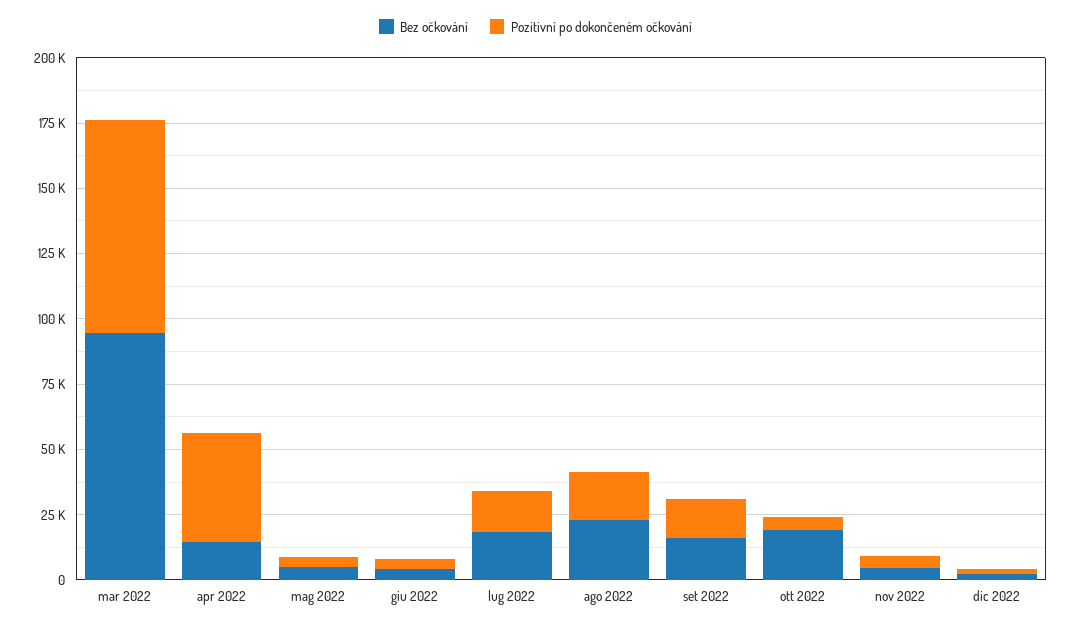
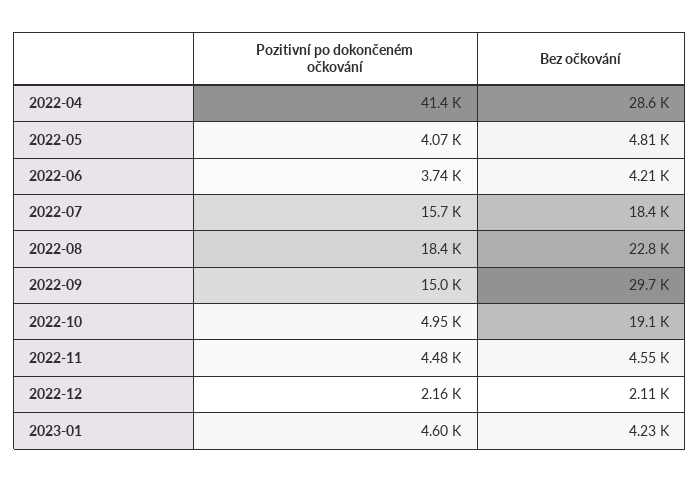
Bez očkování, mar 2022: 95000 -> none
Pozitivní po dokončeném očkování, mar 2022: 80000 -> none
Bez očkování, apr 2022: 15000 -> 28600
Bez očkování, set 2022: 15000 -> 29700
Pozitivní po dokončeném očkování, 2023-01: none -> 4600
Bez očkování, 2023-01: none -> 4230

